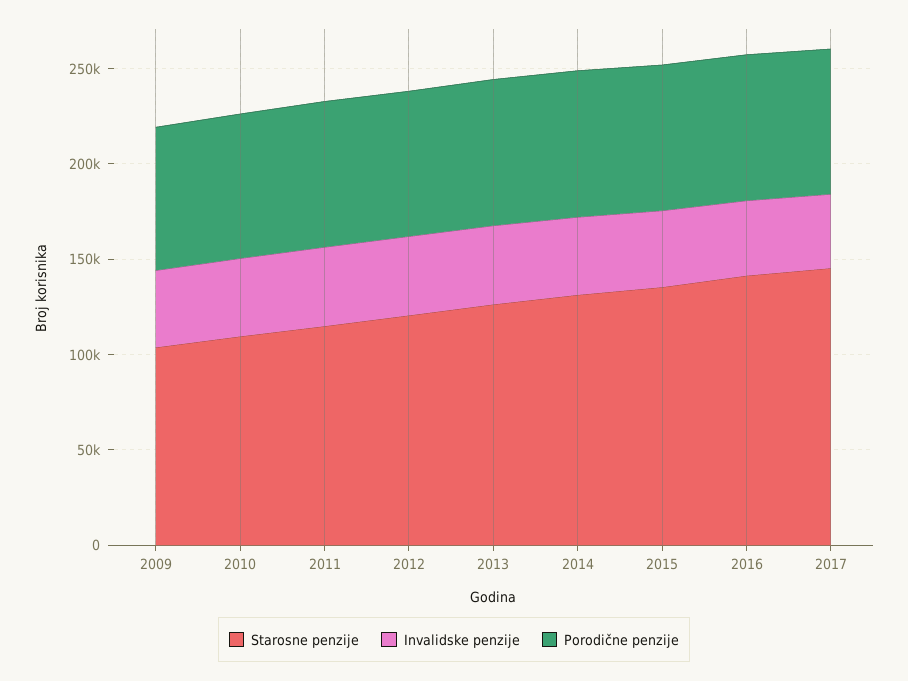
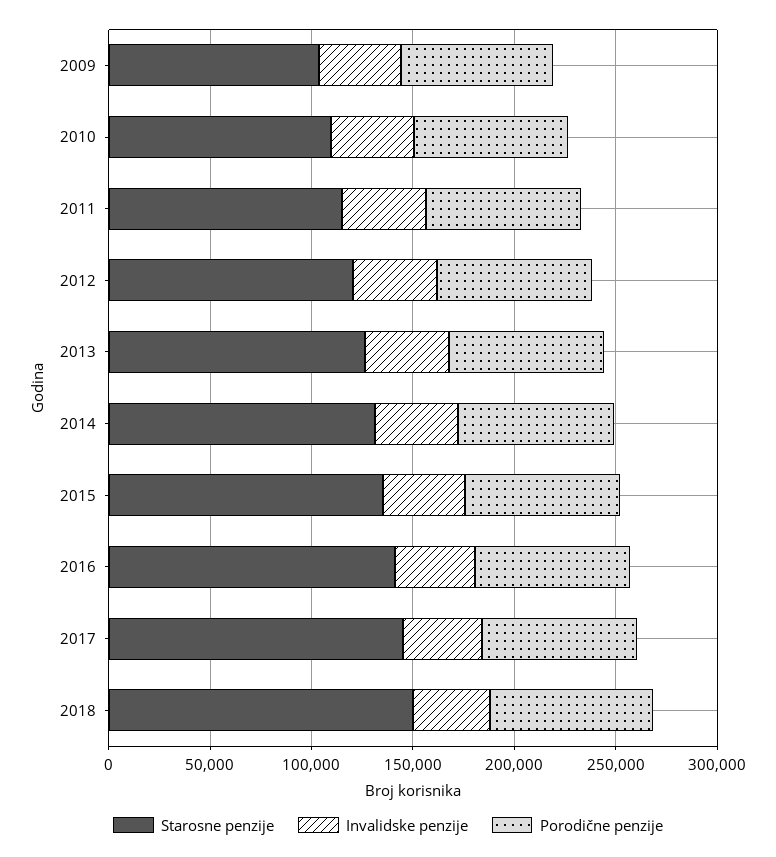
Starosne penzije, 2018: none -> 150000
Invalidske penzije, 2018: none -> 40000
Porodične penzije, 2018: none -> 80000

